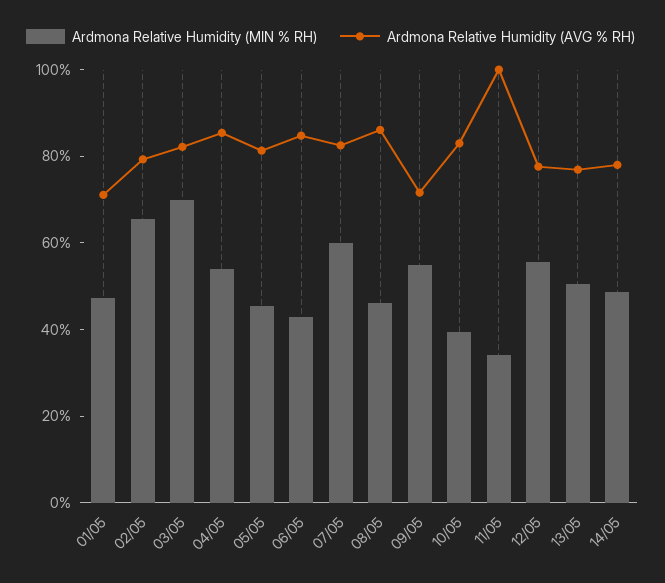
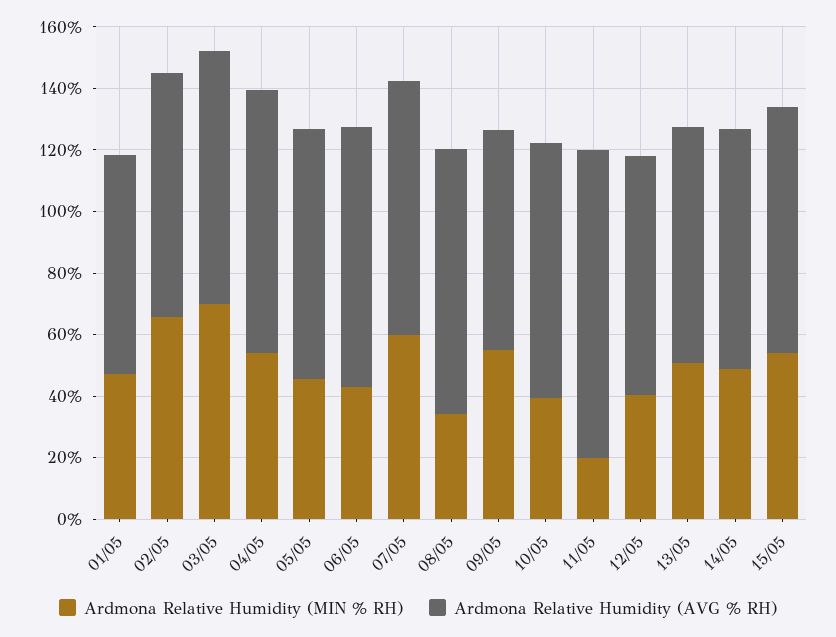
Ardmona Relative Humidity (MIN % RH), 08/05: 45 -> 35
Ardmona Relative Humidity (MIN % RH), 11/05: 35 -> 20
Ardmona Relative Humidity (MIN % RH), 12/05: 55 -> 40
Ardmona Relative Humidity (MIN % RH), 15/05: none -> 55
Ardmona Relative Humidity (AVG % RH), 15/05: none -> 80

